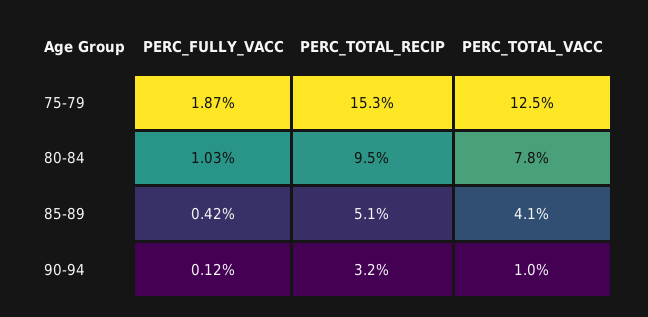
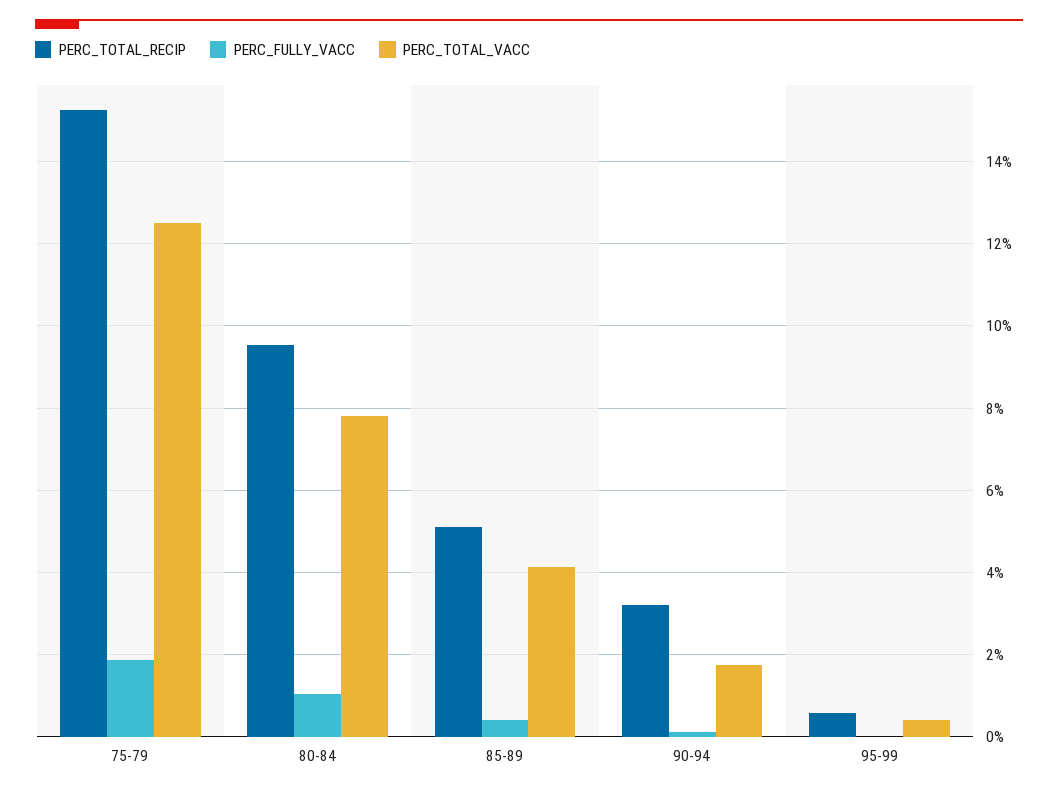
PERC_TOTAL_VACC, 90-94: 1 -> 1.8
PERC_TOTAL_RECIP, 95-99: none -> 0.6
PERC_FULLY_VACC, 95-99: none -> 0
PERC_TOTAL_VACC, 95-99: none -> 0.4

